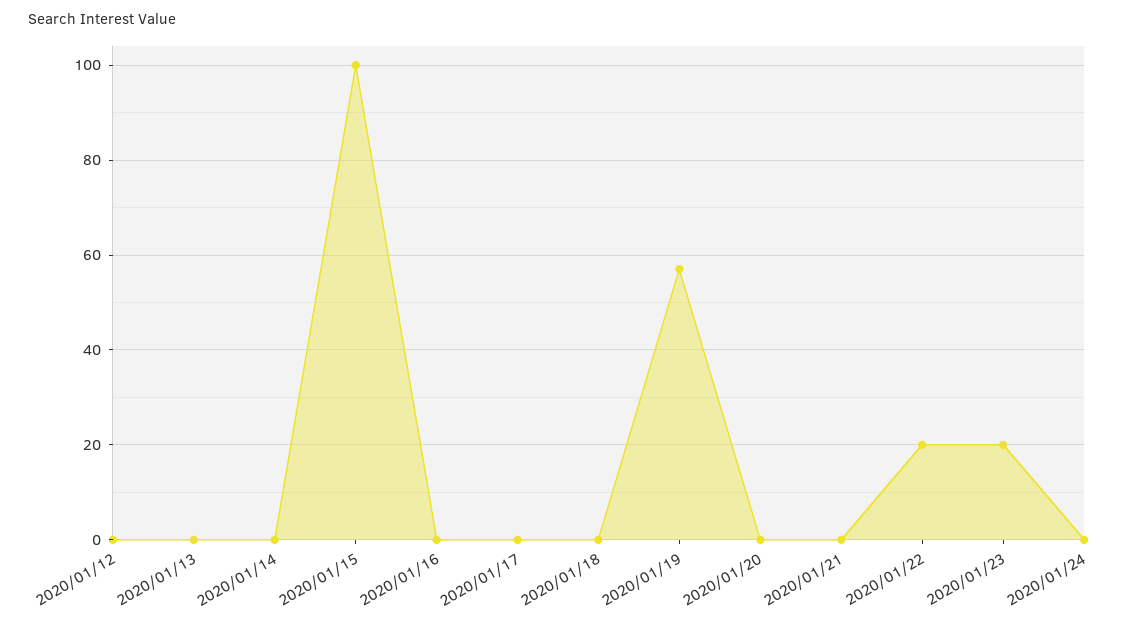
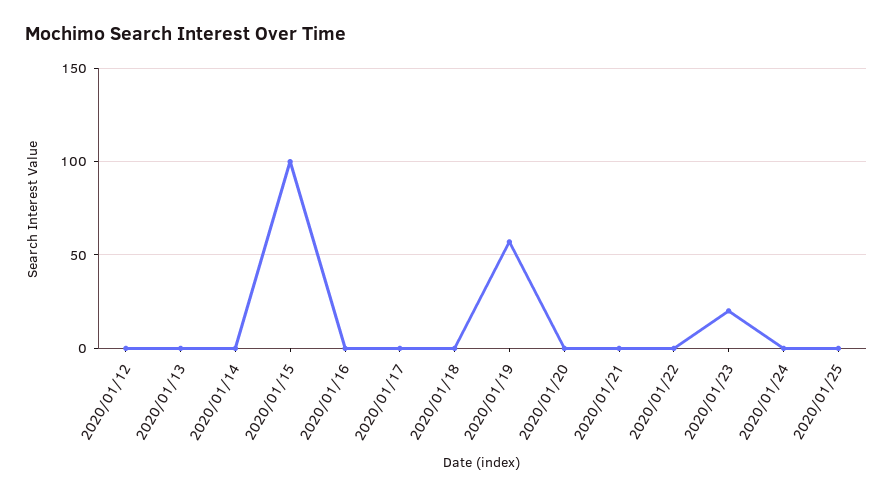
2020/01/22: 20 -> 0
2020/01/25: none -> 0

